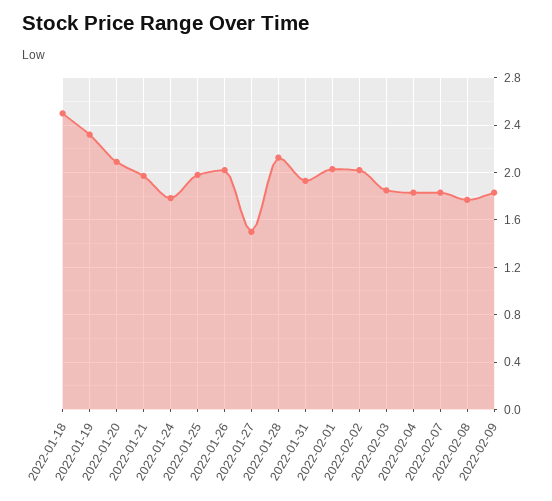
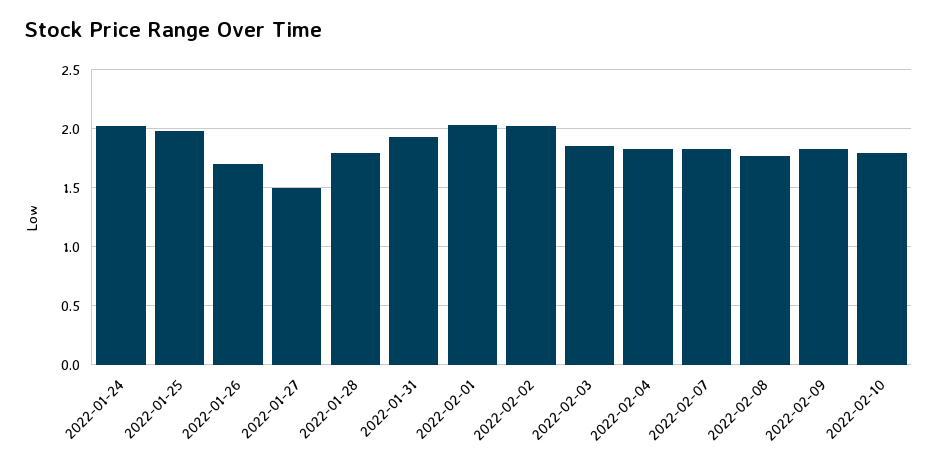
2022-01-18: 2.5 -> none
2022-01-19: 2.3 -> none
2022-01-20: 2.1 -> none
2022-01-21: 2 -> none
2022-01-24: 1.8 -> 2
2022-01-26: 2 -> 1.7
2022-01-28: 2.1 -> 1.8
2022-02-10: none -> 1.8

